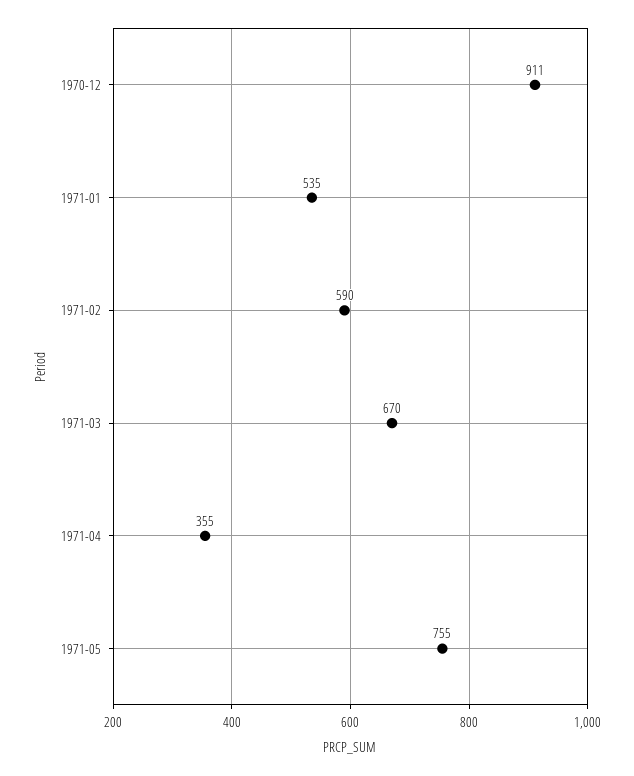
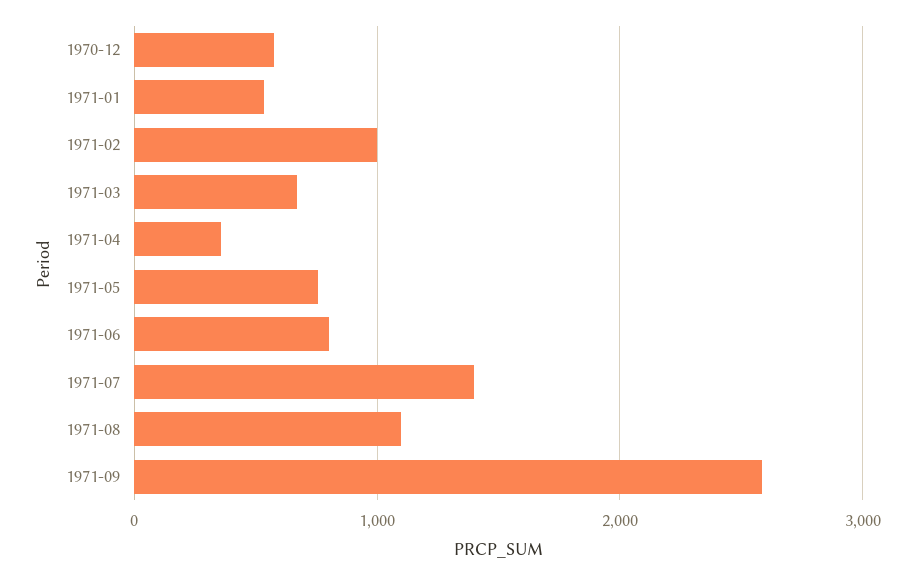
1970-12: 911 -> 600
1971-02: 590 -> 1000
1971-06: none -> 800
1971-07: none -> 1400
1971-08: none -> 1100
1971-09: none -> 2600

